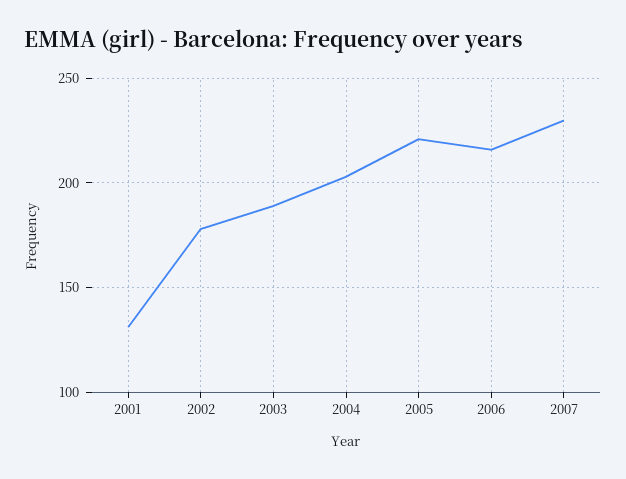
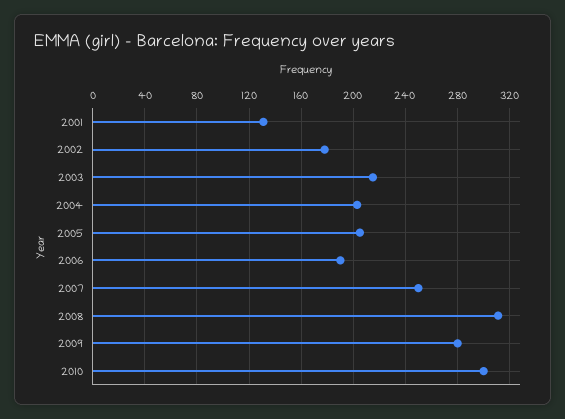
2003: 190 -> 215
2005: 220 -> 205
2006: 215 -> 190
2007: 230 -> 250
2008: none -> 310
2009: none -> 280
2010: none -> 300

